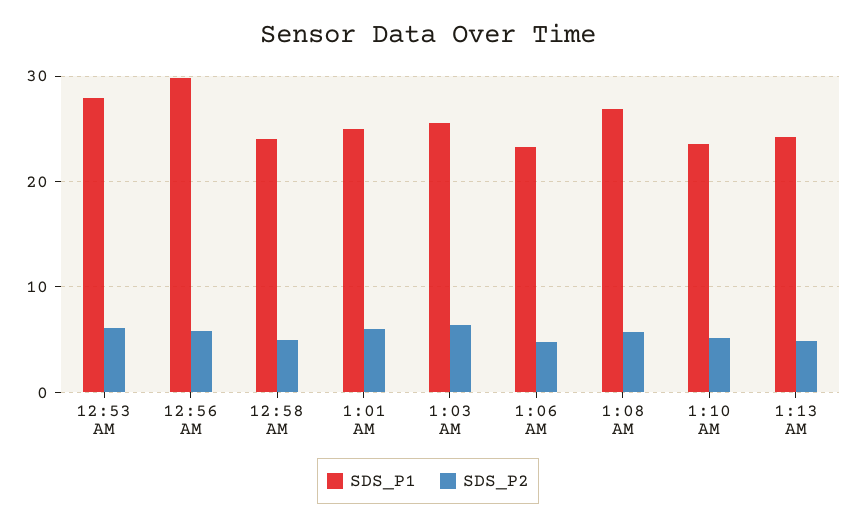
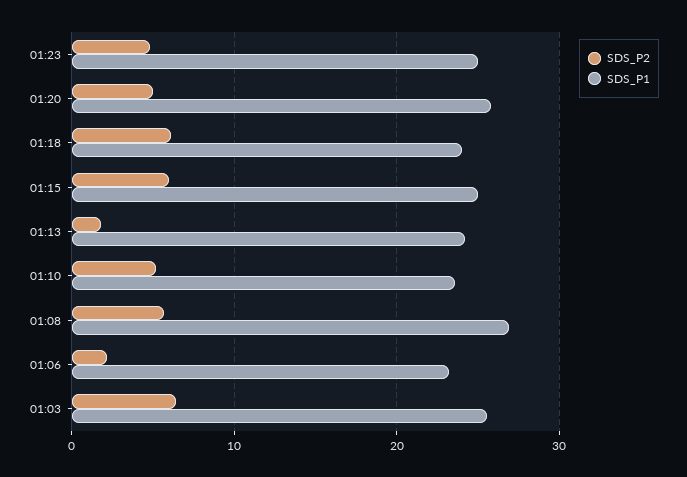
SDS_P1, 12:53 AM: 28 -> none
SDS_P2, 12:53 AM: 6 -> none
SDS_P1, 12:56 AM: 30 -> none
SDS_P2, 12:56 AM: 6 -> none
SDS_P1, 12:58 AM: 24 -> none
SDS_P2, 12:58 AM: 5 -> none
SDS_P1, 1:01 AM: 25 -> none
SDS_P2, 1:01 AM: 6 -> none
SDS_P2, 1:06 AM: 5 -> 2
SDS_P2, 1:13 AM: 5 -> 2
SDS_P2, 01:23: none -> 5
SDS_P1, 01:23: none -> 25
SDS_P2, 01:20: none -> 5
SDS_P1, 01:20: none -> 26
SDS_P2, 01:18: none -> 6
SDS_P1, 01:18: none -> 24
SDS_P2, 01:15: none -> 6
SDS_P1, 01:15: none -> 25

